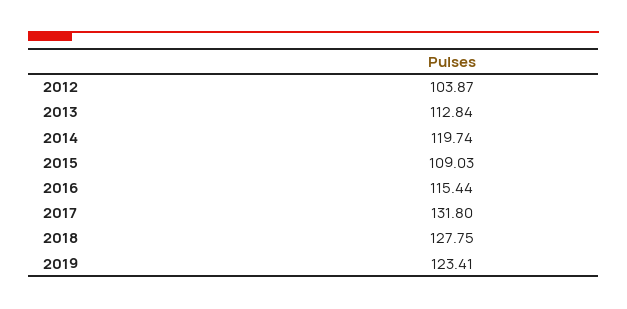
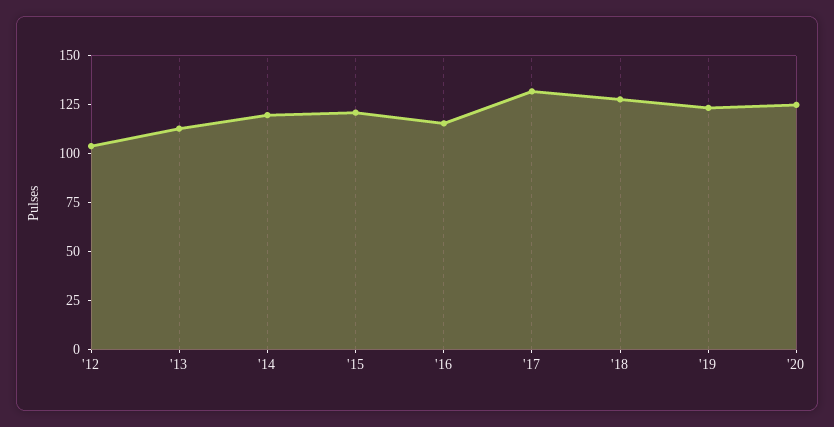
2015: 109.03 -> 120
'20: none -> 125

